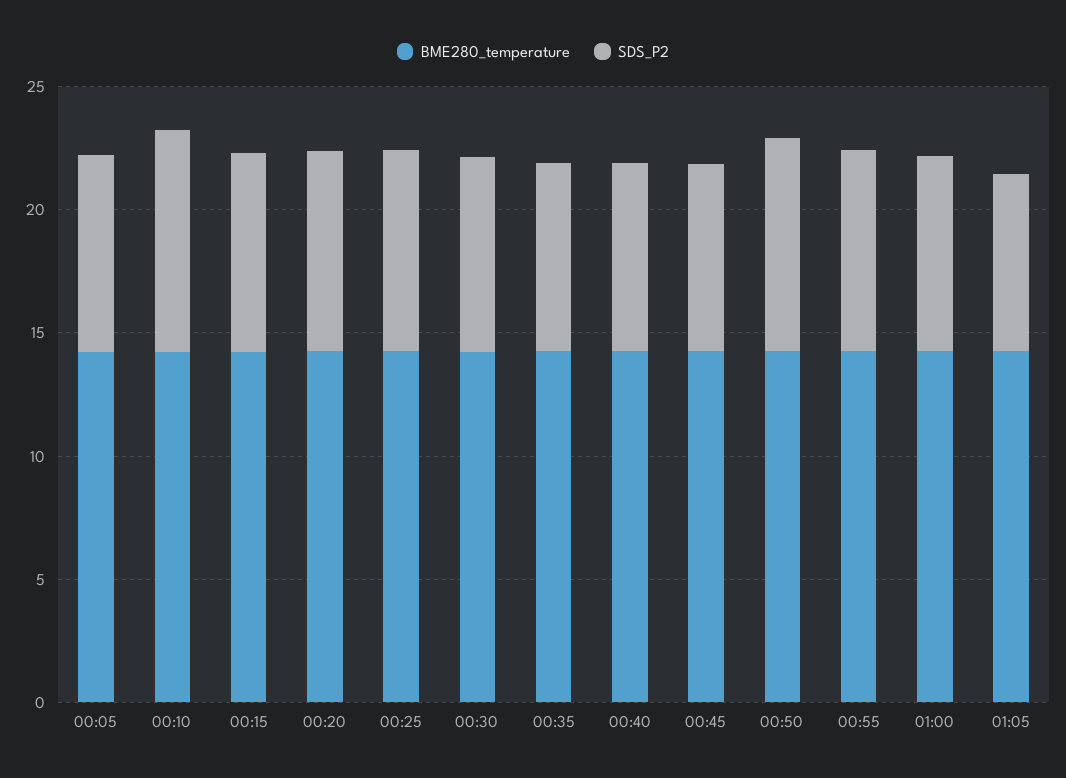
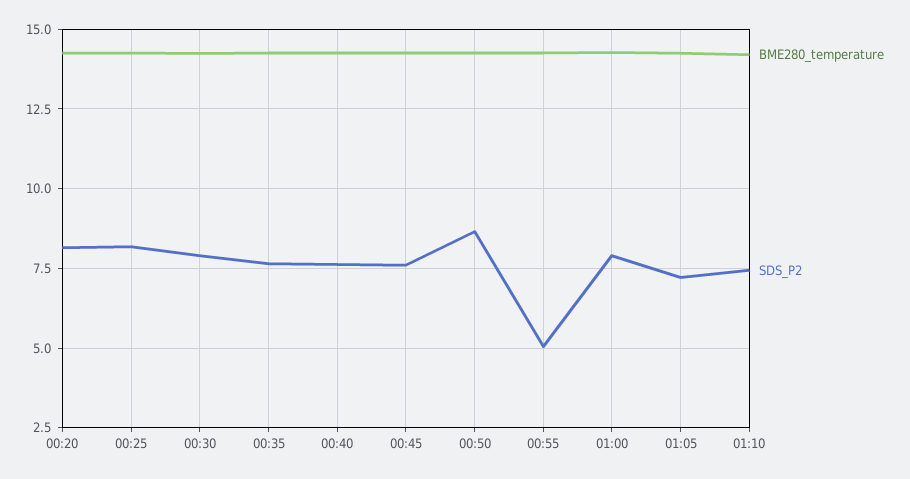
BME280_temperature, 00:05: 14 -> none
SDS_P2, 00:05: 8 -> none
BME280_temperature, 00:10: 14 -> none
SDS_P2, 00:10: 9 -> none
BME280_temperature, 00:15: 14 -> none
SDS_P2, 00:15: 8 -> none
SDS_P2, 00:55: 8 -> 5
BME280_temperature, 01:10: none -> 14.25
SDS_P2, 01:10: none -> 7.5

